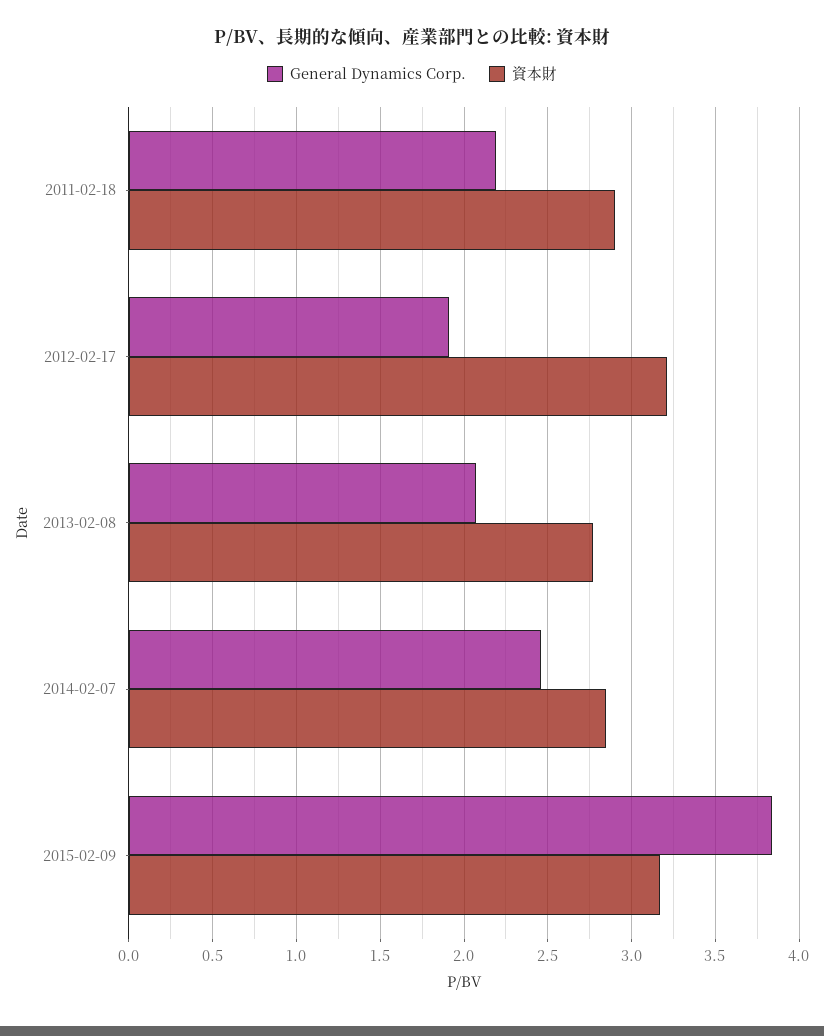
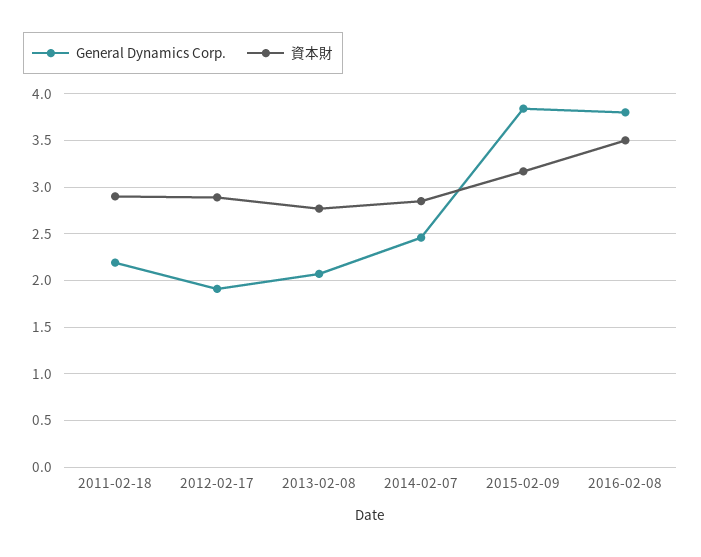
資本財, 2012-02-17: 3.2 -> 2.9
General Dynamics Corp., 2016-02-08: none -> 3.8
資本財, 2016-02-08: none -> 3.5

